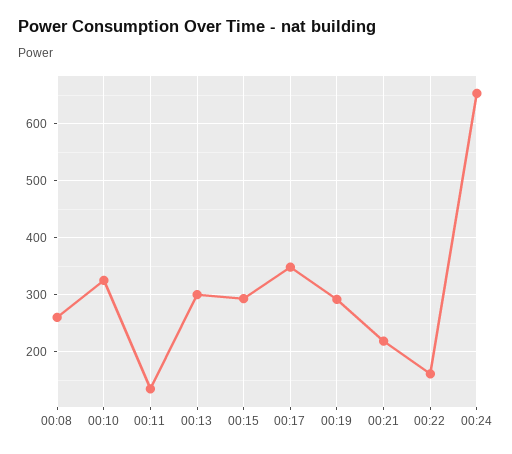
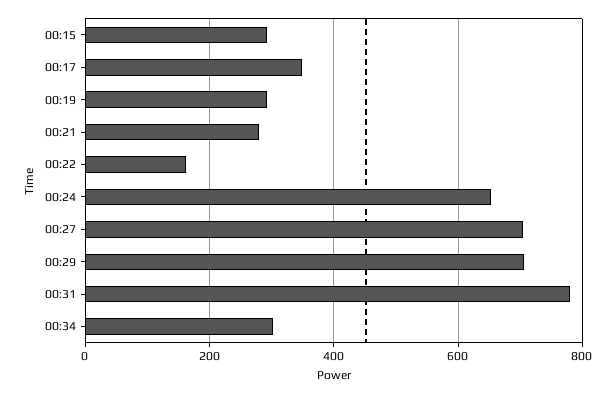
00:08: 260 -> none
00:10: 320 -> none
00:11: 140 -> none
00:13: 300 -> none
00:21: 220 -> 280
00:27: none -> 700
00:29: none -> 700
00:31: none -> 780
00:34: none -> 300

